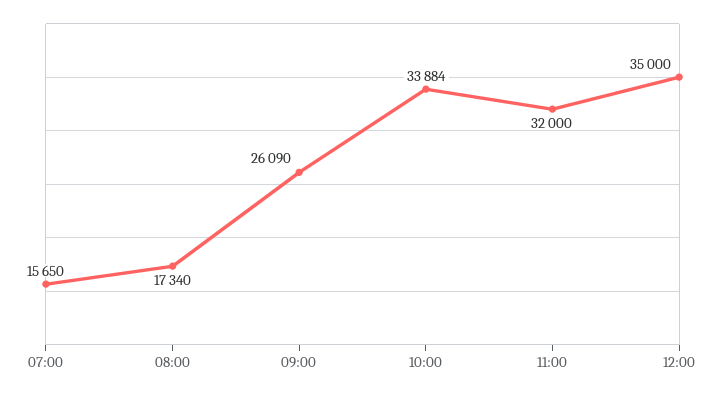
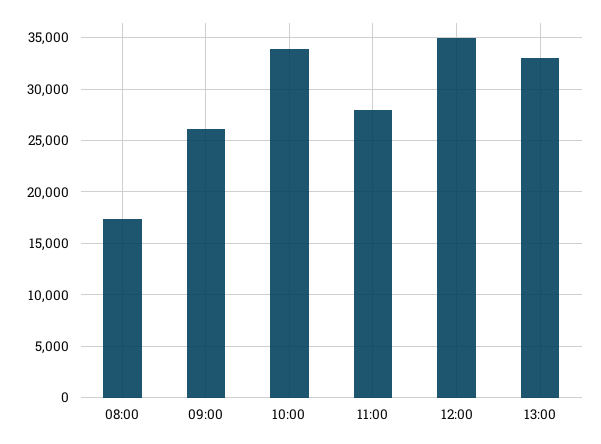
07:00: 15650 -> none
11:00: 32000 -> 28000
13:00: none -> 33000

